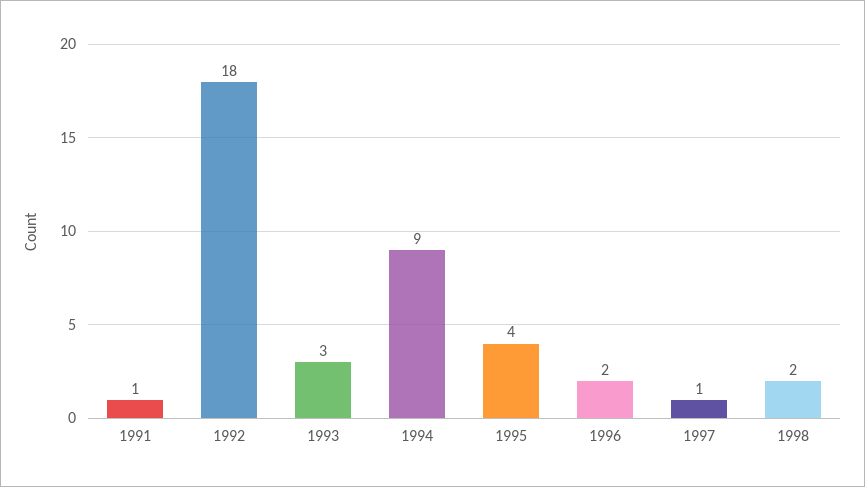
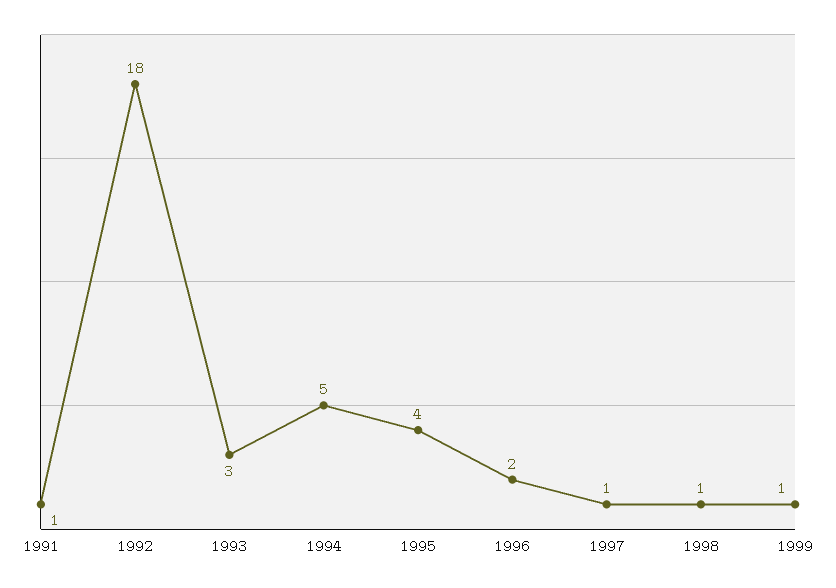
1994: 9 -> 5
1998: 2 -> 1
1999: none -> 1

